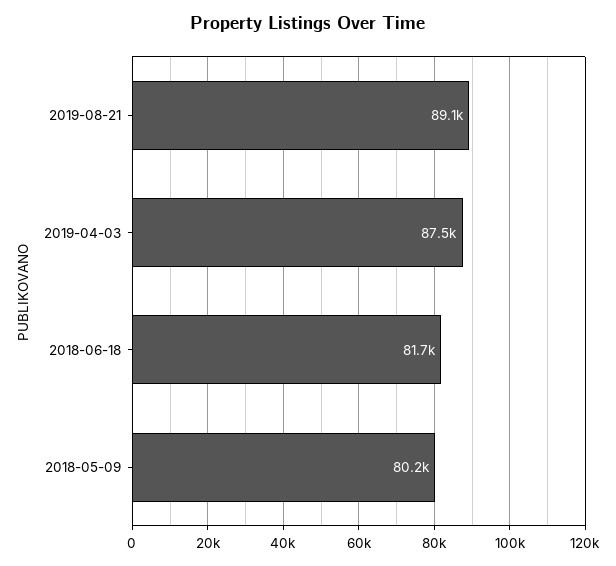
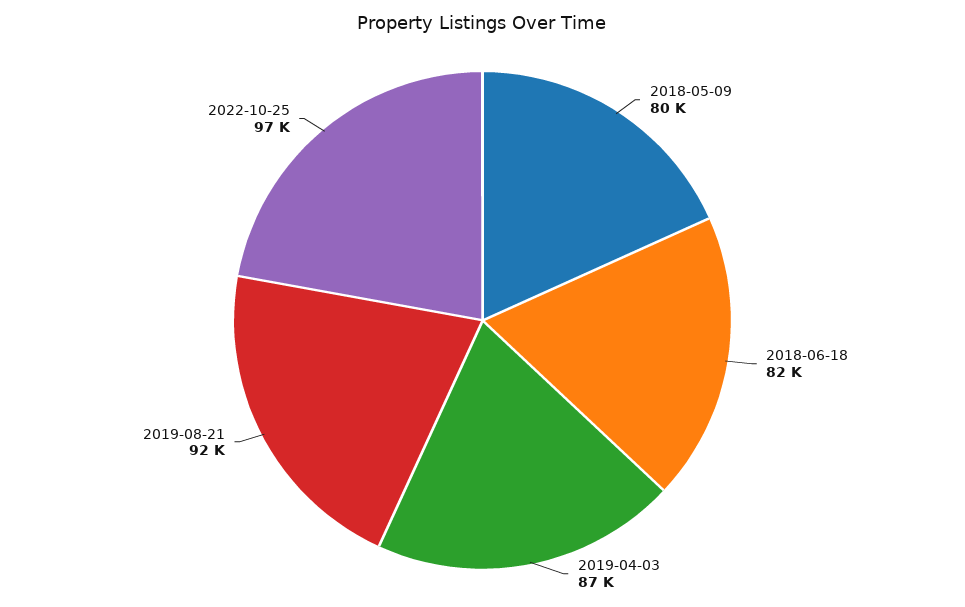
2019-08-21: 89100 -> 92000
2022-10-25: none -> 97000

